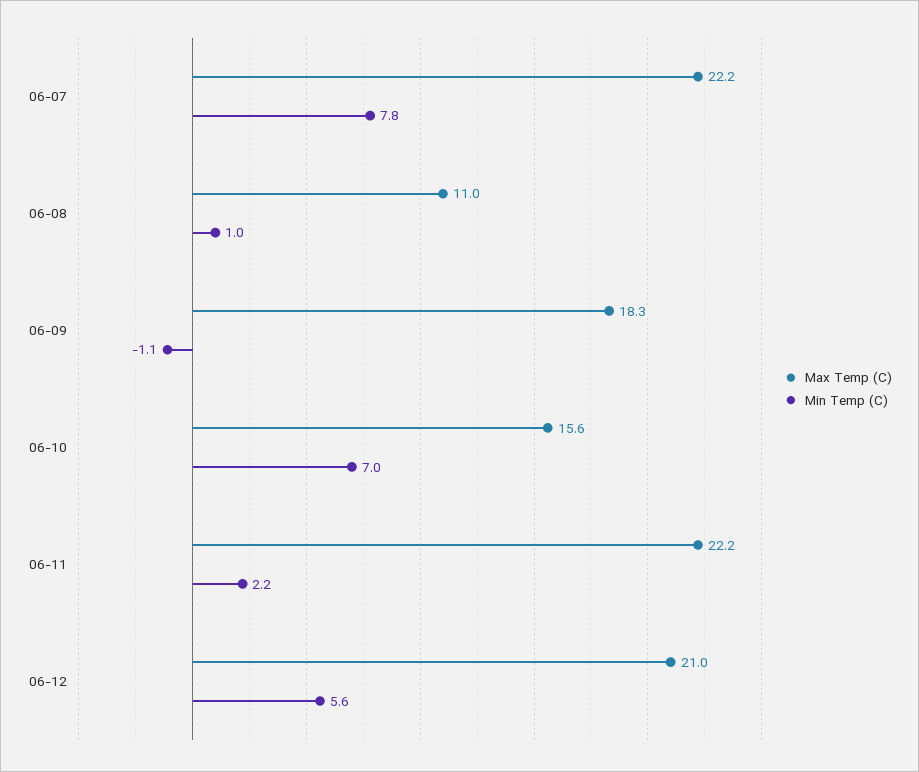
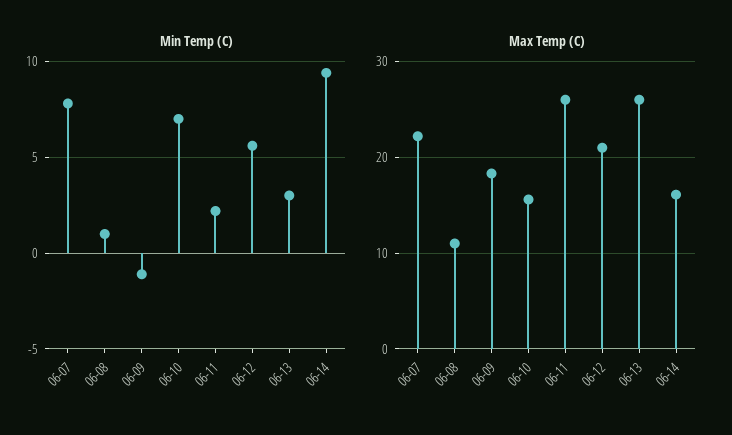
Max Temp (C), 06-11: 22.2 -> 26
Min Temp (C), 06-13: none -> 3
Min Temp (C), 06-14: none -> 9.5
Max Temp (C), 06-13: none -> 26
Max Temp (C), 06-14: none -> 16

